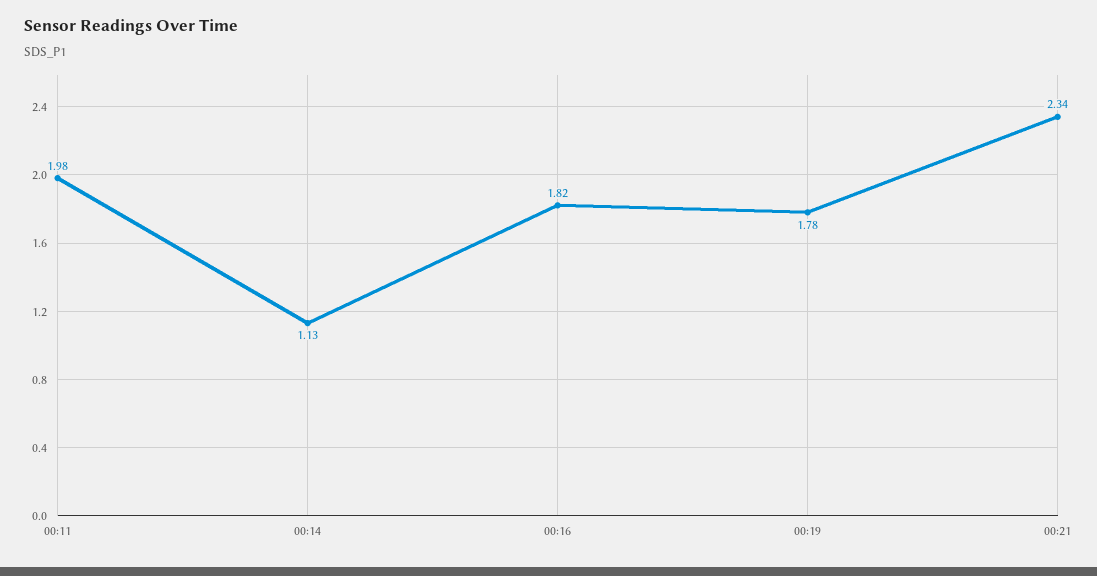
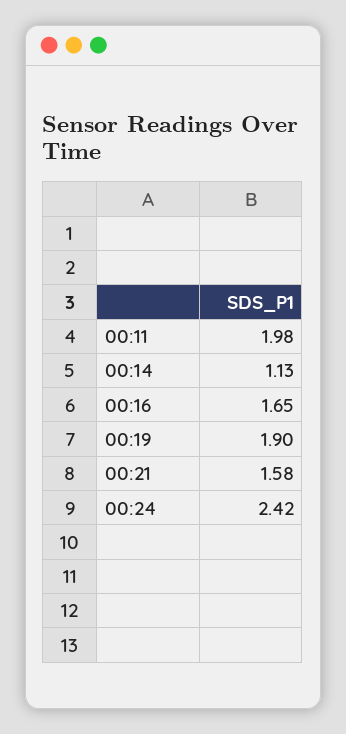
00:16: 1.82 -> 1.65
00:19: 1.78 -> 1.9
00:21: 2.34 -> 1.58
00:24: none -> 2.42

